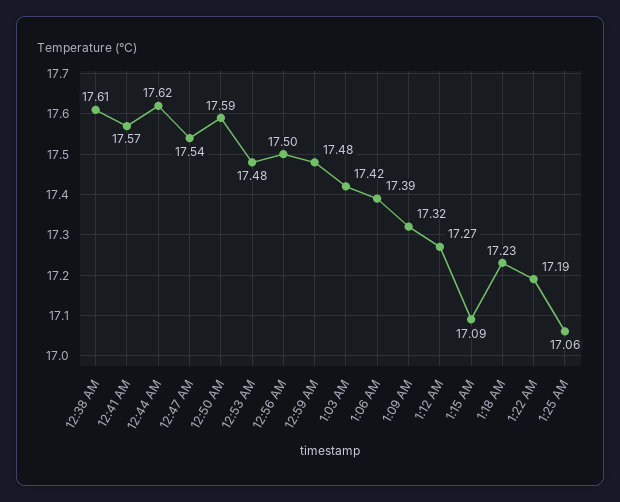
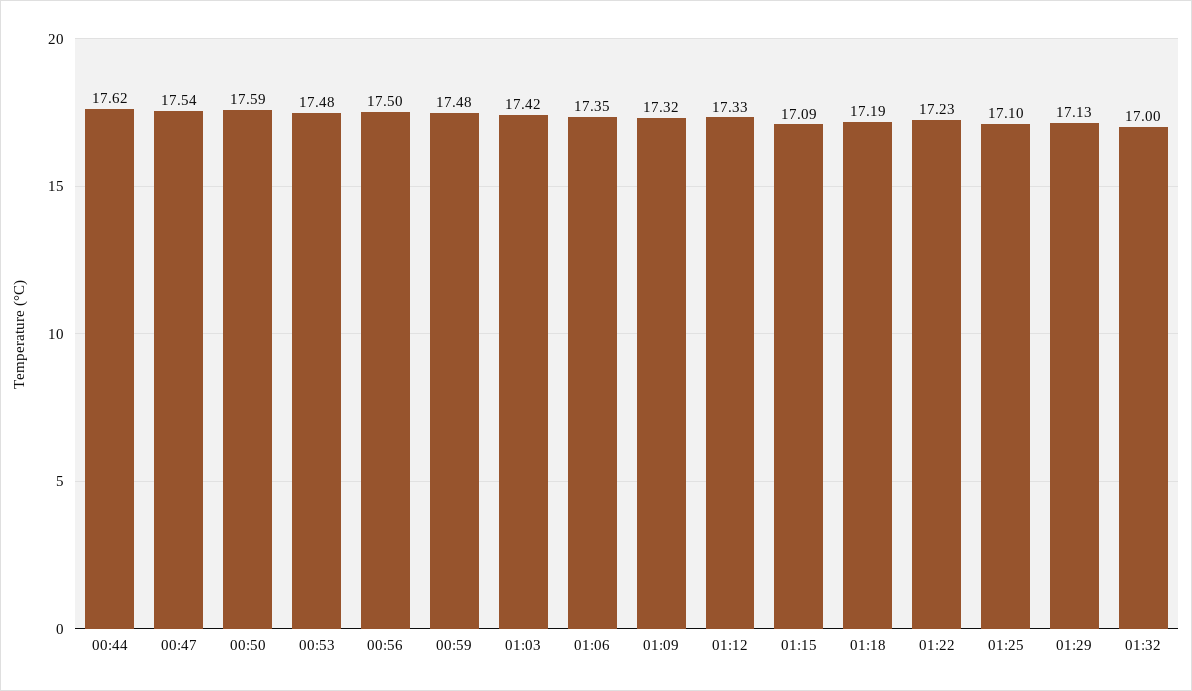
12:38 AM: 17.61 -> none
12:41 AM: 17.57 -> none
1:06 AM: 17.39 -> 17.35
1:12 AM: 17.27 -> 17.33
1:18 AM: 17.23 -> 17.19
1:22 AM: 17.19 -> 17.23
1:25 AM: 17.06 -> 17.1
01:29: none -> 17.13
01:32: none -> 17

